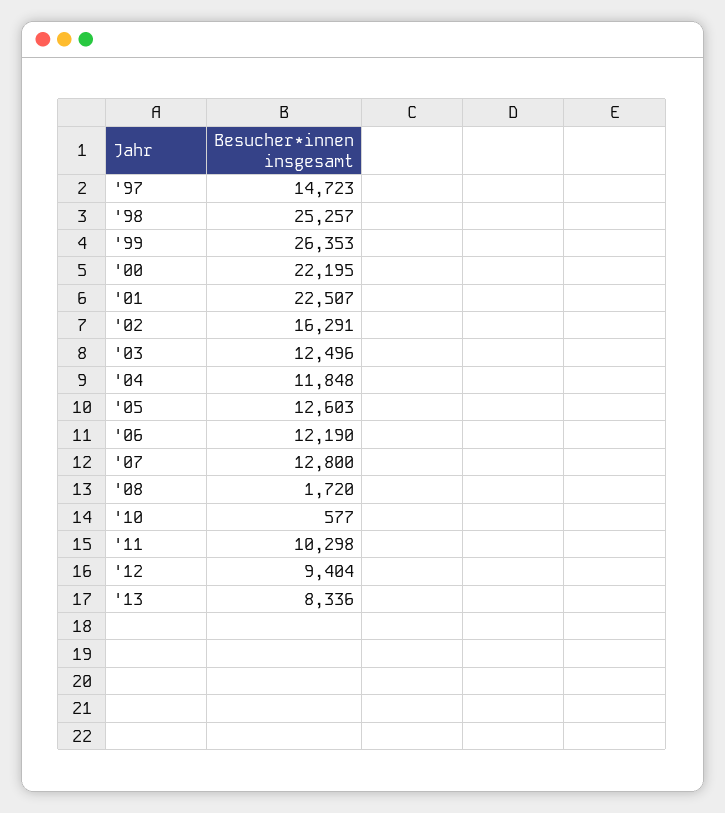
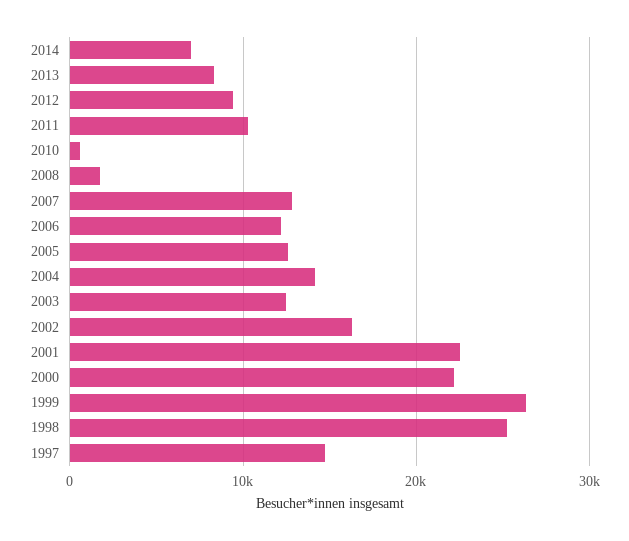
'04: 11848 -> 14000
2014: none -> 7000

